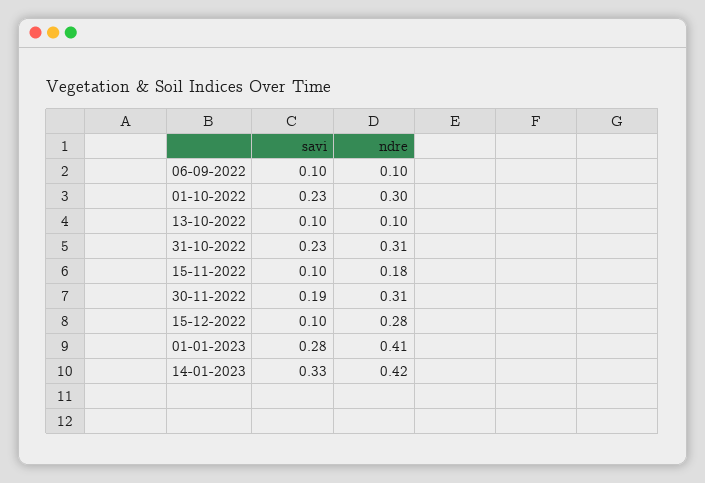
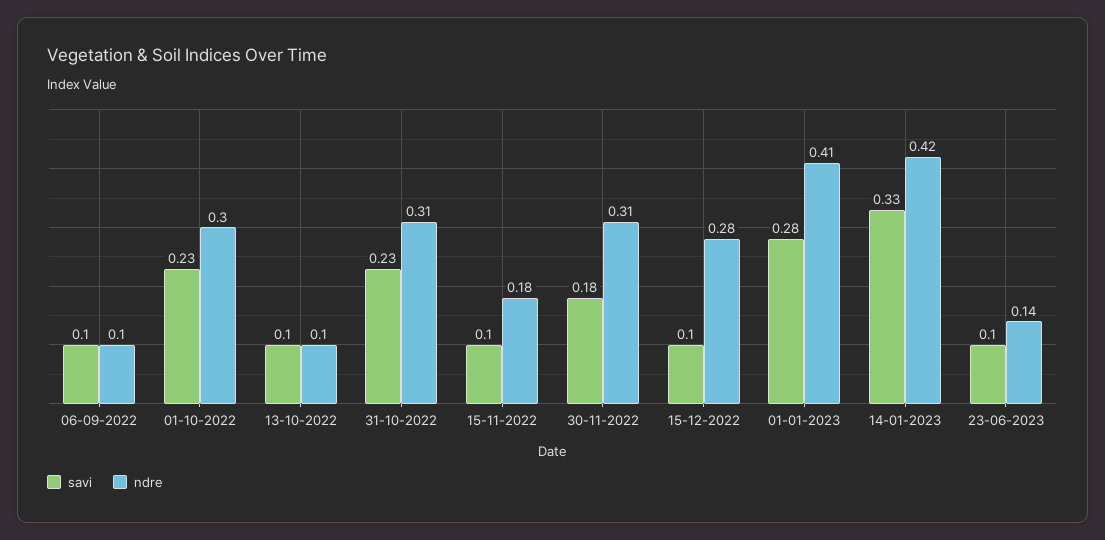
savi, 30-11-2022: 0.19 -> 0.18
savi, 23-06-2023: none -> 0.1
ndre, 23-06-2023: none -> 0.14

